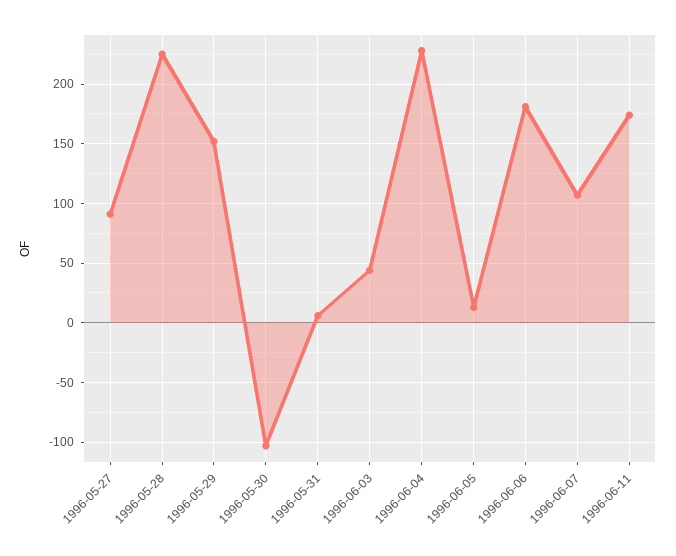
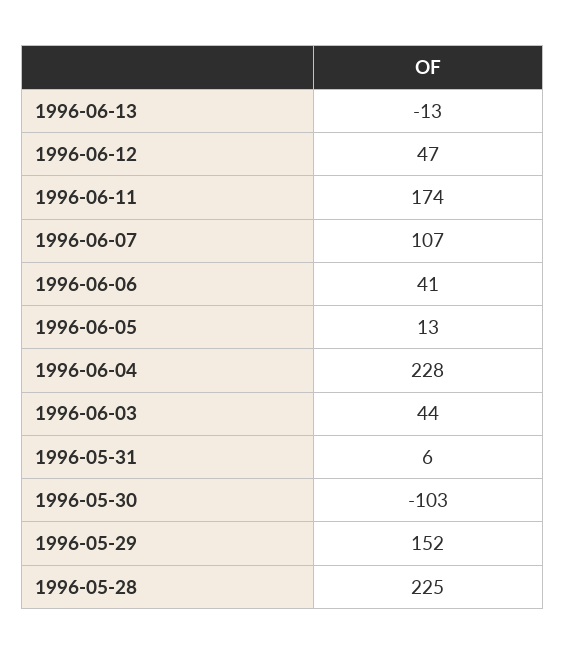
1996-05-27: 90 -> none
1996-06-06: 180 -> 41
1996-06-13: none -> -13
1996-06-12: none -> 47

